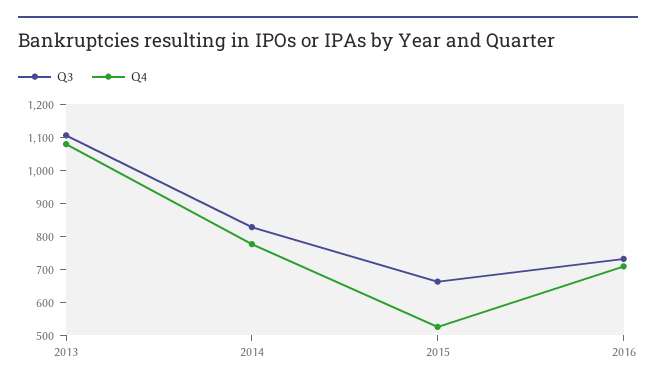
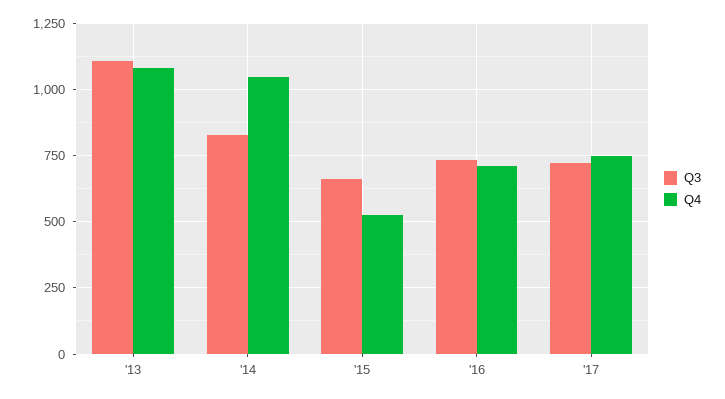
Q4, 2014: 775 -> 1050
Q3, '17: none -> 725
Q4, '17: none -> 750

